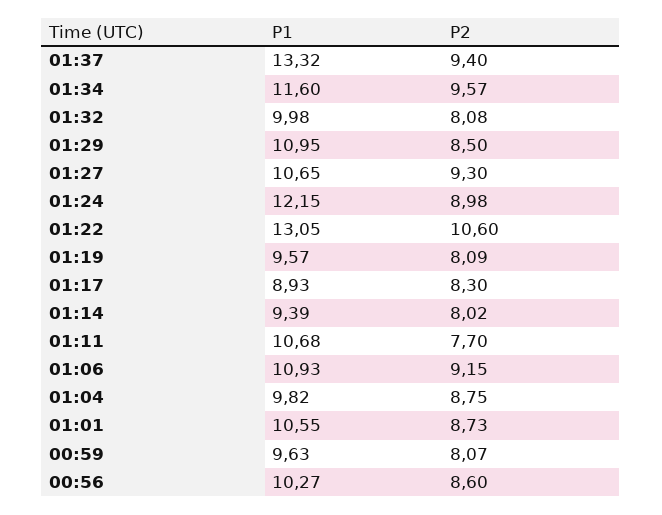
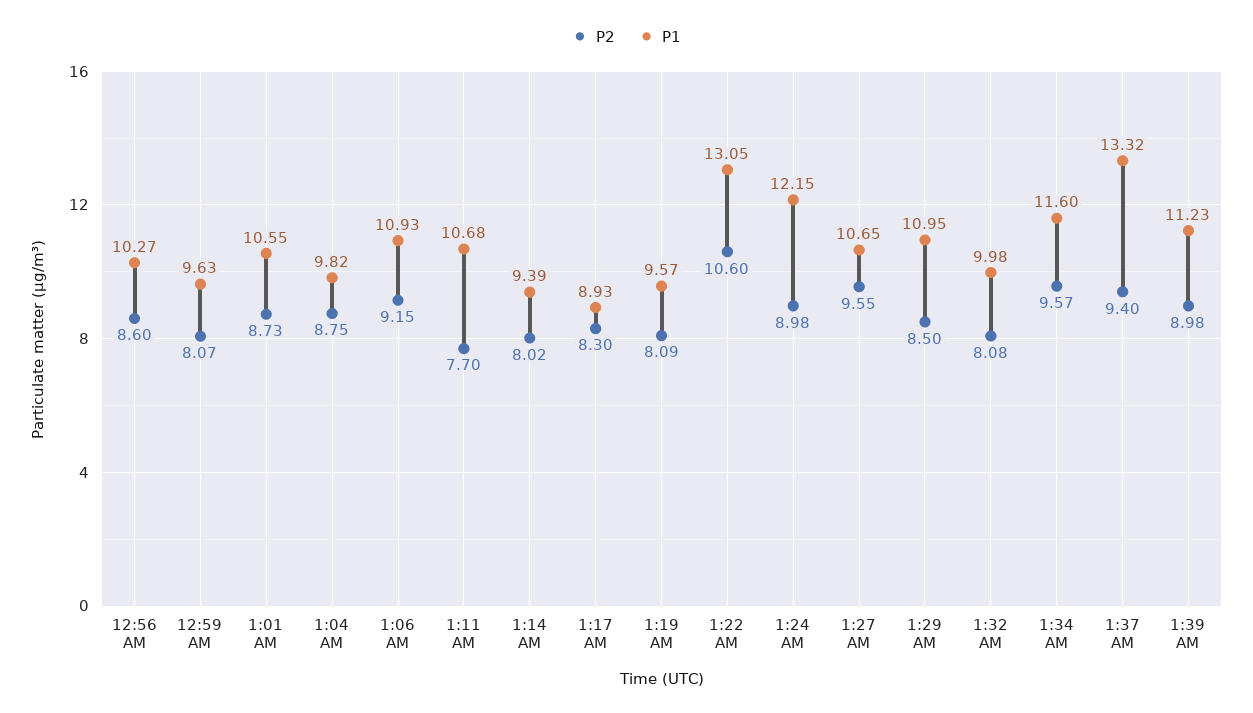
P2, 01:27: 9.3 -> 9.55
P2, 1:39 AM: none -> 8.98
P1, 1:39 AM: none -> 11.23

